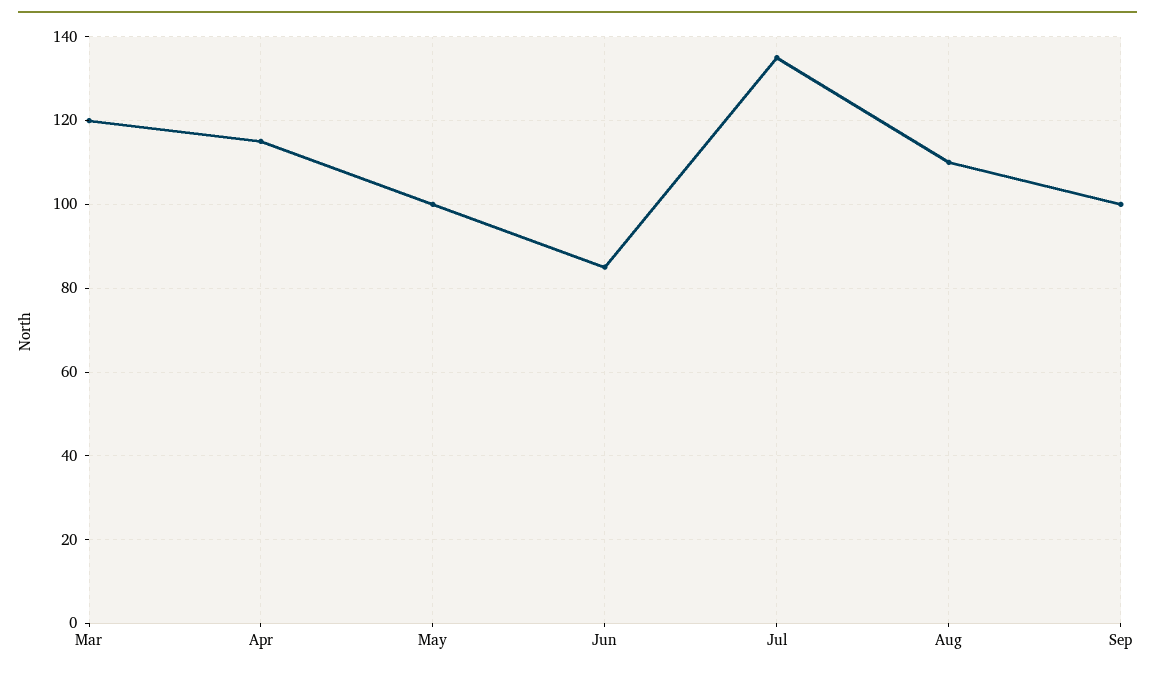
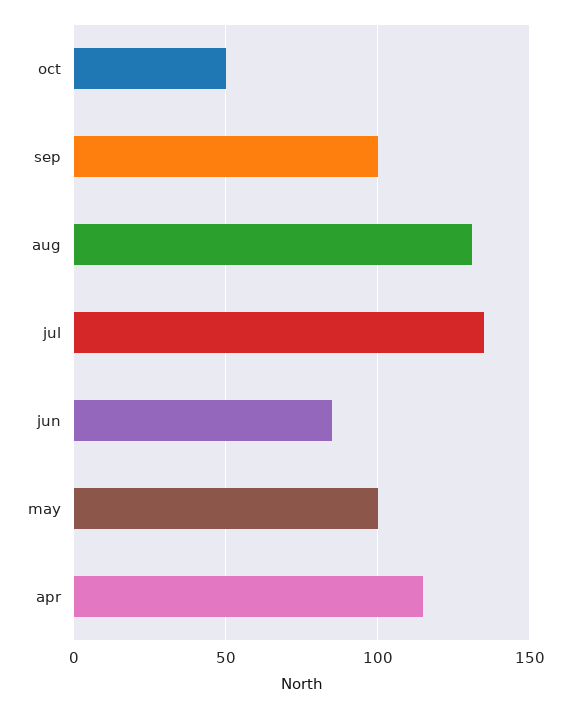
Mar: 120 -> none
Aug: 110 -> 130
oct: none -> 50

